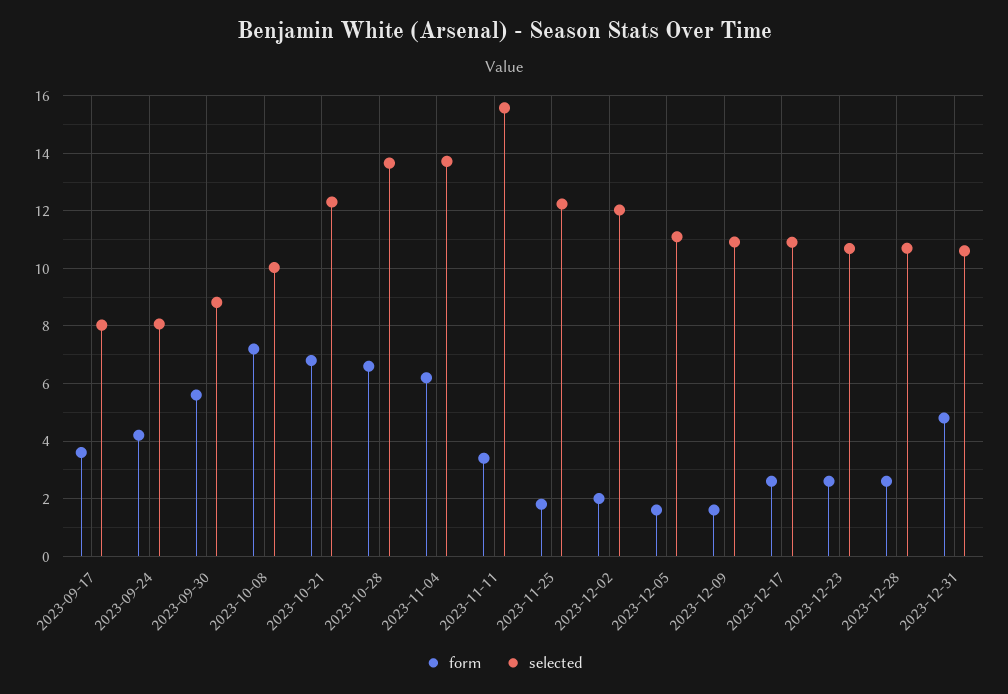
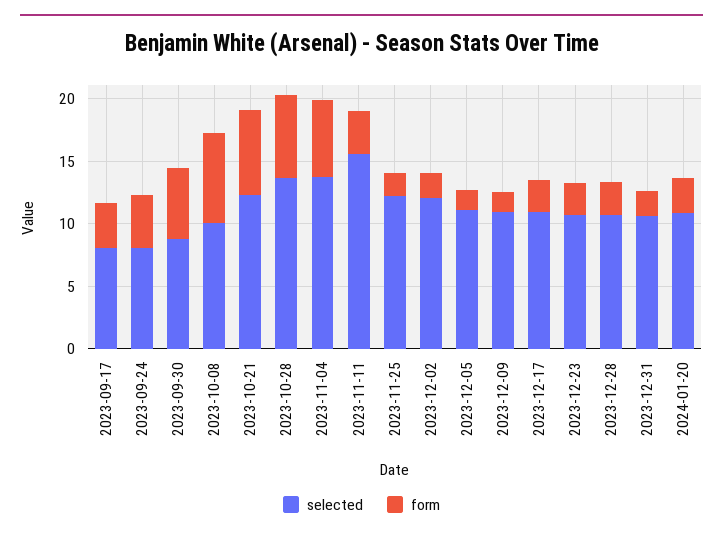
form, 2023-12-31: 4.75 -> 2
selected, 2024-01-20: none -> 11
form, 2024-01-20: none -> 3

